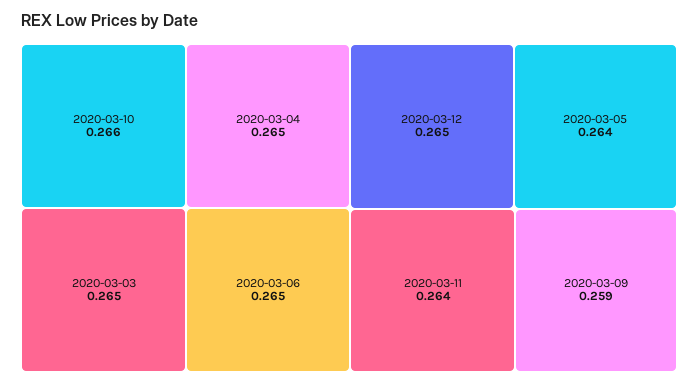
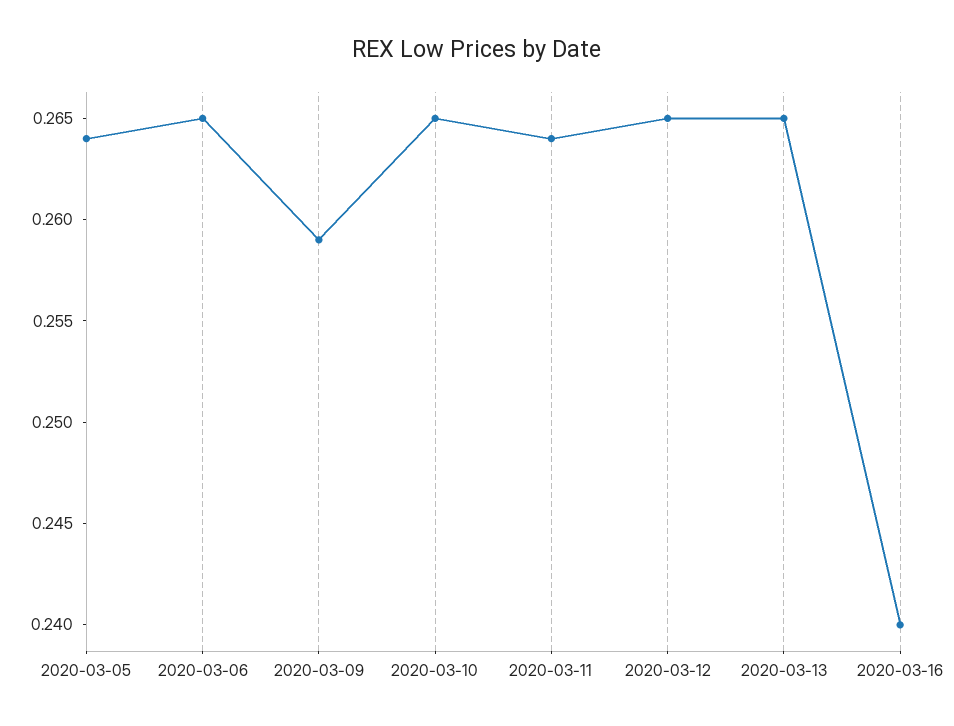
2020-03-10: 0.266 -> 0.265
2020-03-03: 0.265 -> none
2020-03-04: 0.265 -> none
2020-03-13: none -> 0.265
2020-03-16: none -> 0.24

